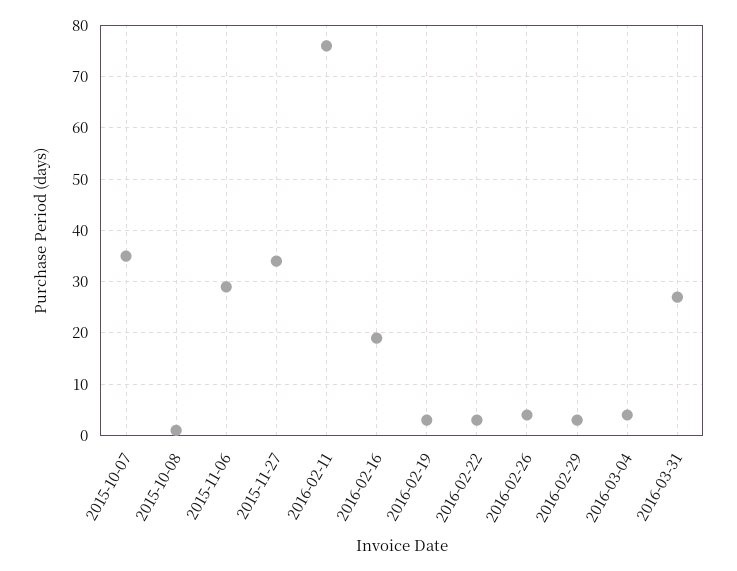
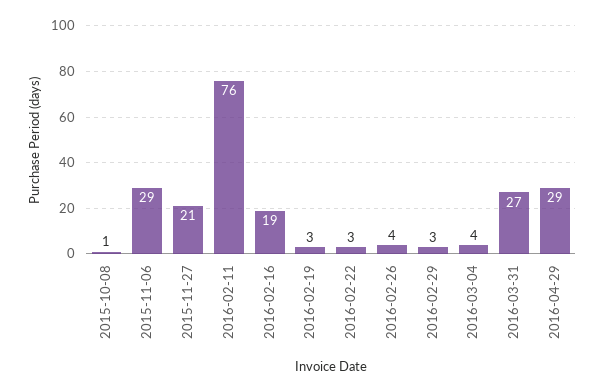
2015-10-07: 35 -> none
2015-11-27: 35 -> 21
2016-04-29: none -> 29

